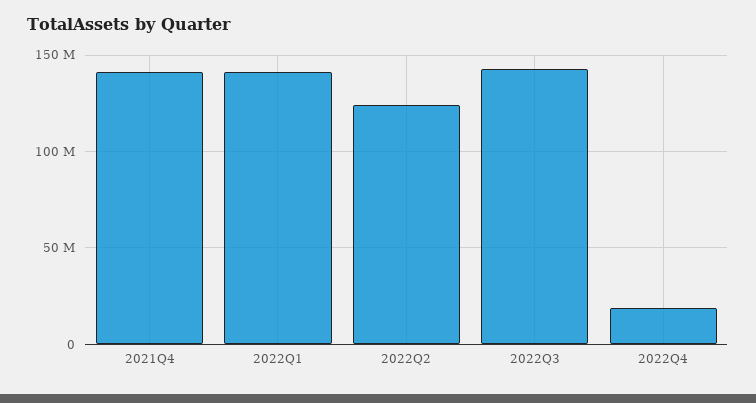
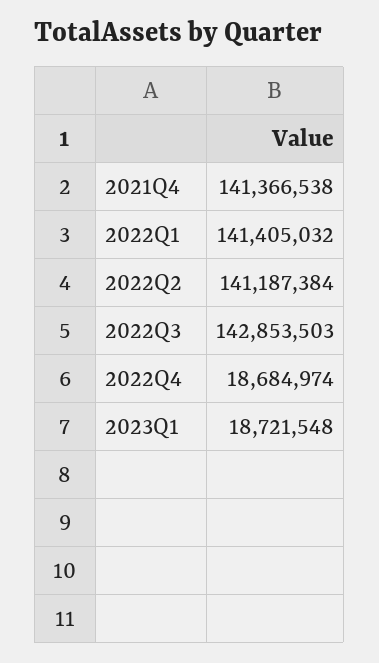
2022Q2: 125000000 -> 141187384
2023Q1: none -> 18721548

